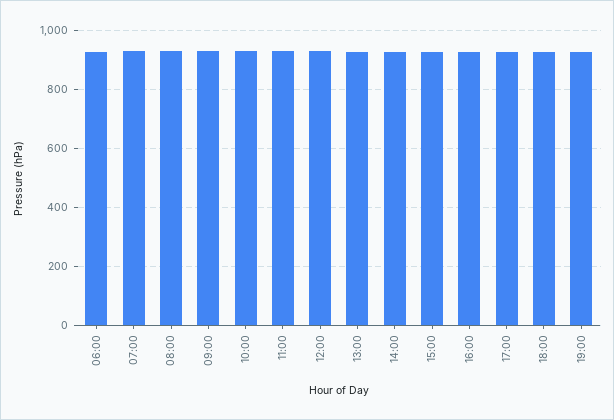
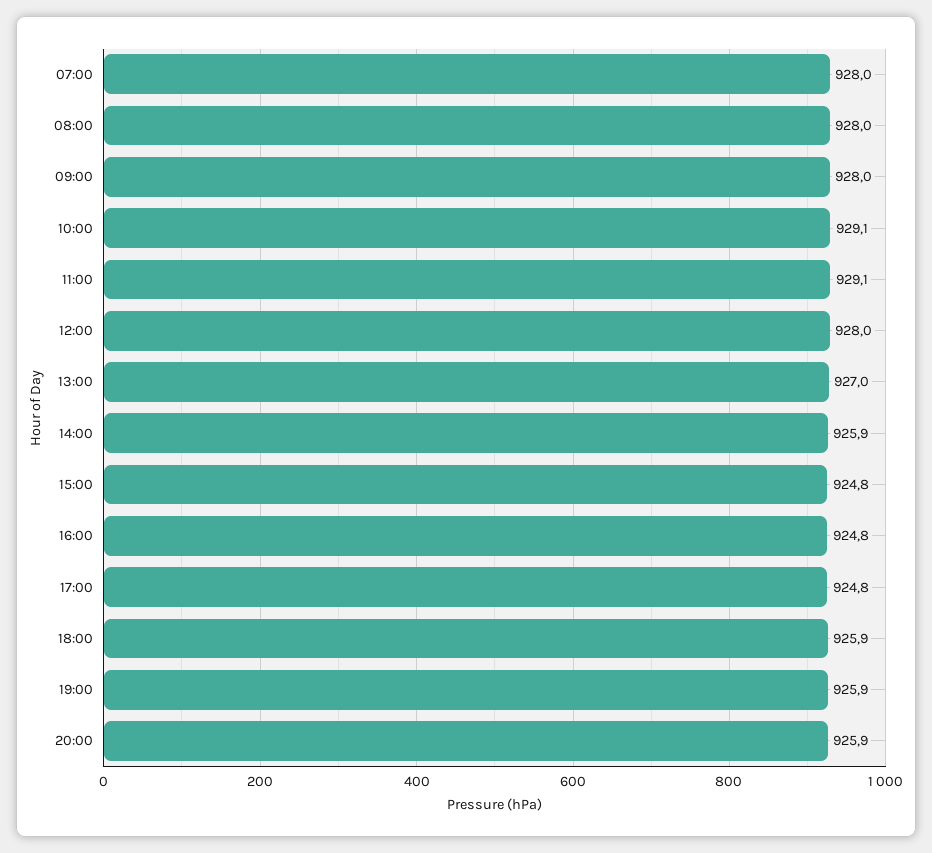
06:00: 925 -> none
20:00: none -> 925.9

